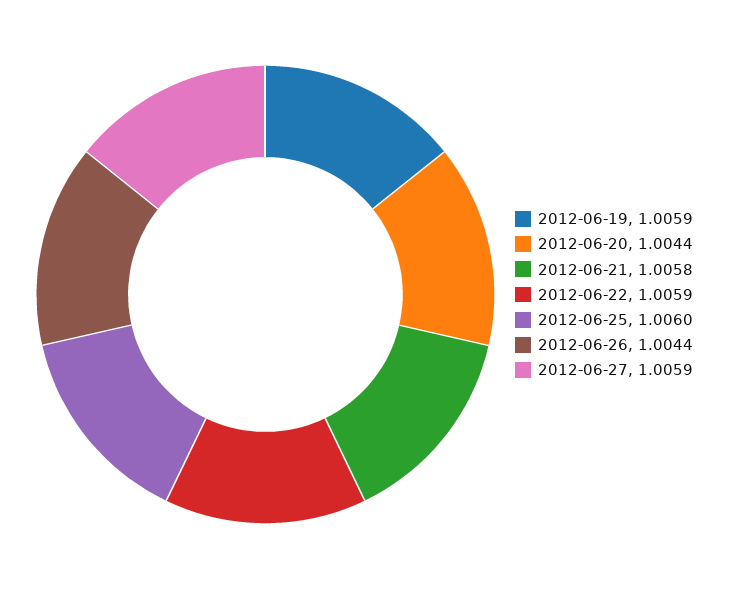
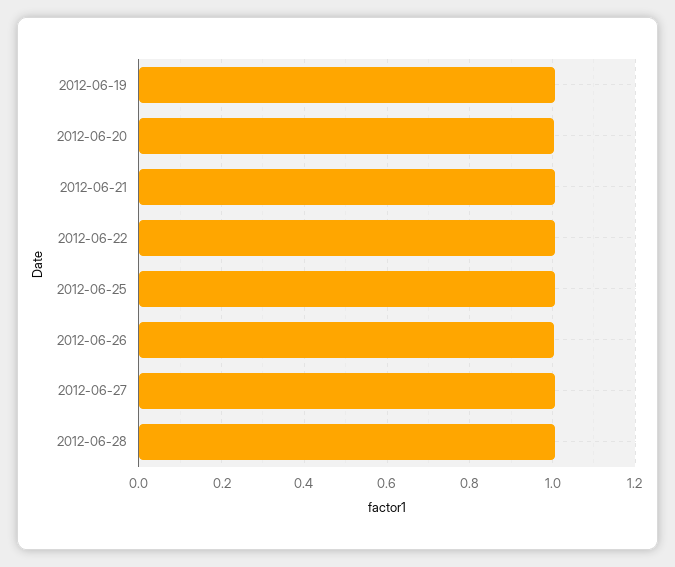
2012-06-28: none -> 1

